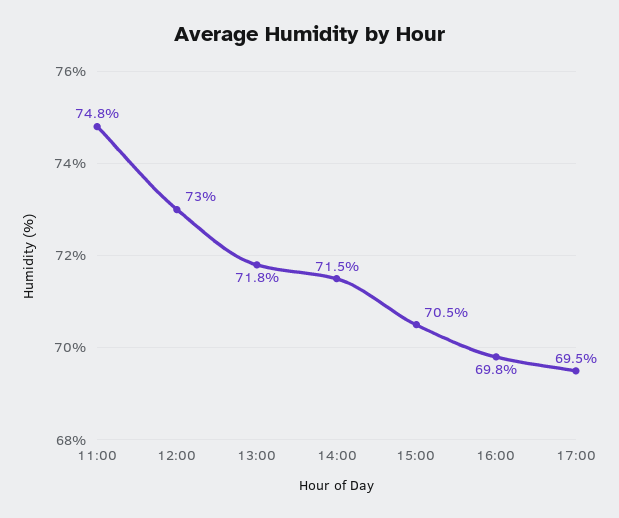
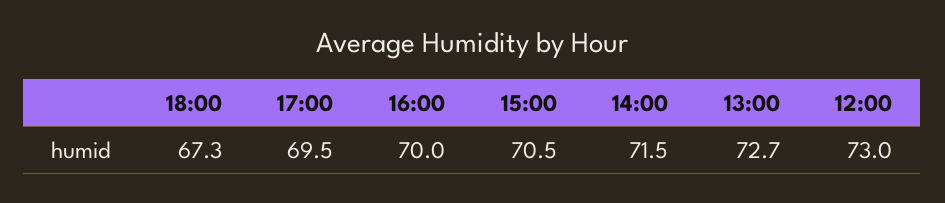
11:00: 74.8 -> none
13:00: 71.8 -> 72.7
16:00: 69.8 -> 70
18:00: none -> 67.3

